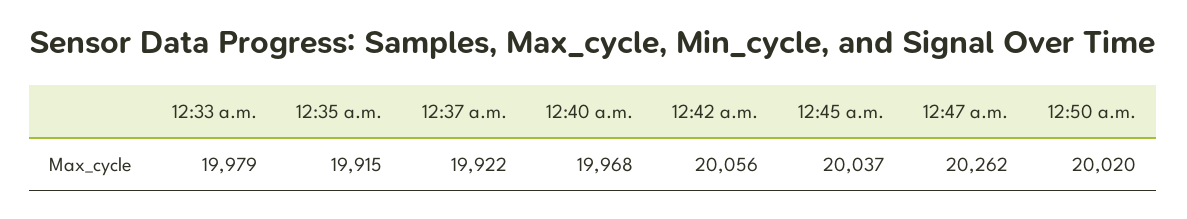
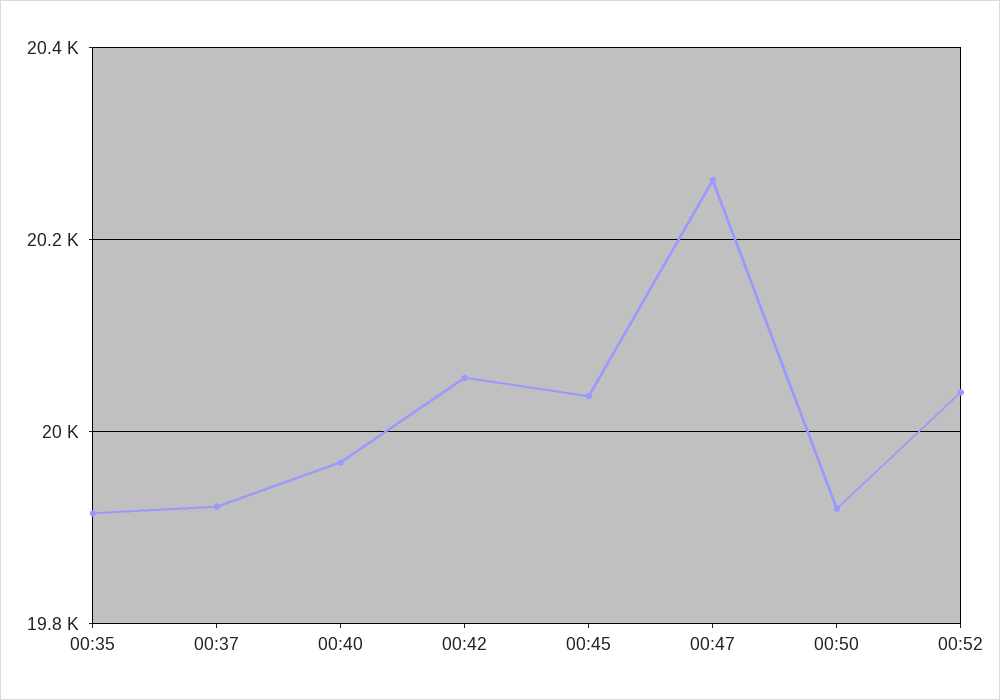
12:33 a.m.: 19979 -> none
12:50 a.m.: 20020 -> 19920
00:52: none -> 20040

